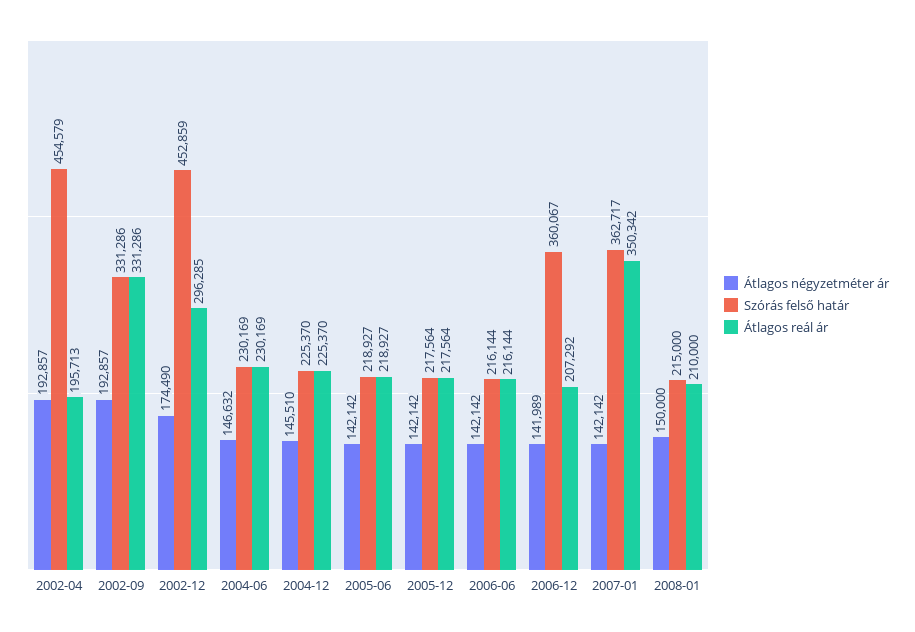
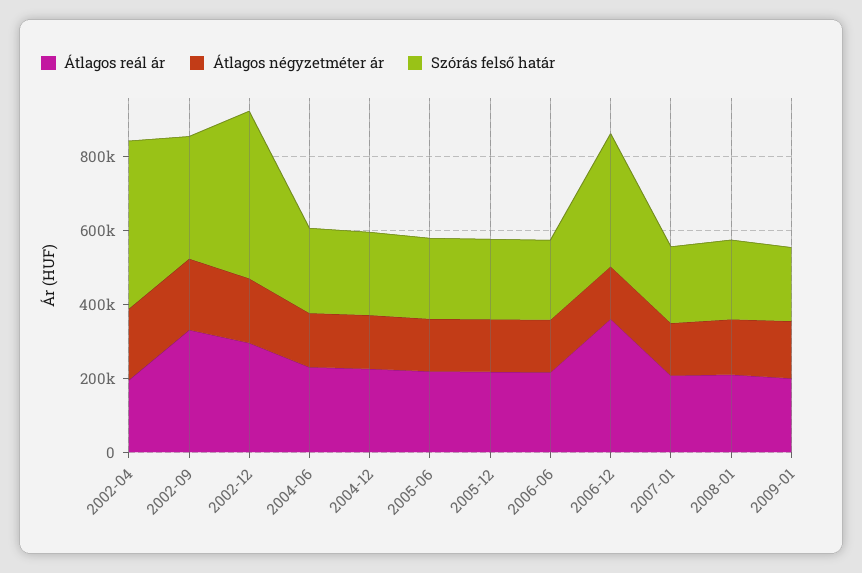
Átlagos reál ár, 2006-12: 207292 -> 350000
Szórás felső határ, 2007-01: 362717 -> 200000
Átlagos reál ár, 2007-01: 350342 -> 200000
Átlagos reál ár, 2009-01: none -> 200000
Átlagos négyzetméter ár, 2009-01: none -> 150000
Szórás felső határ, 2009-01: none -> 200000

